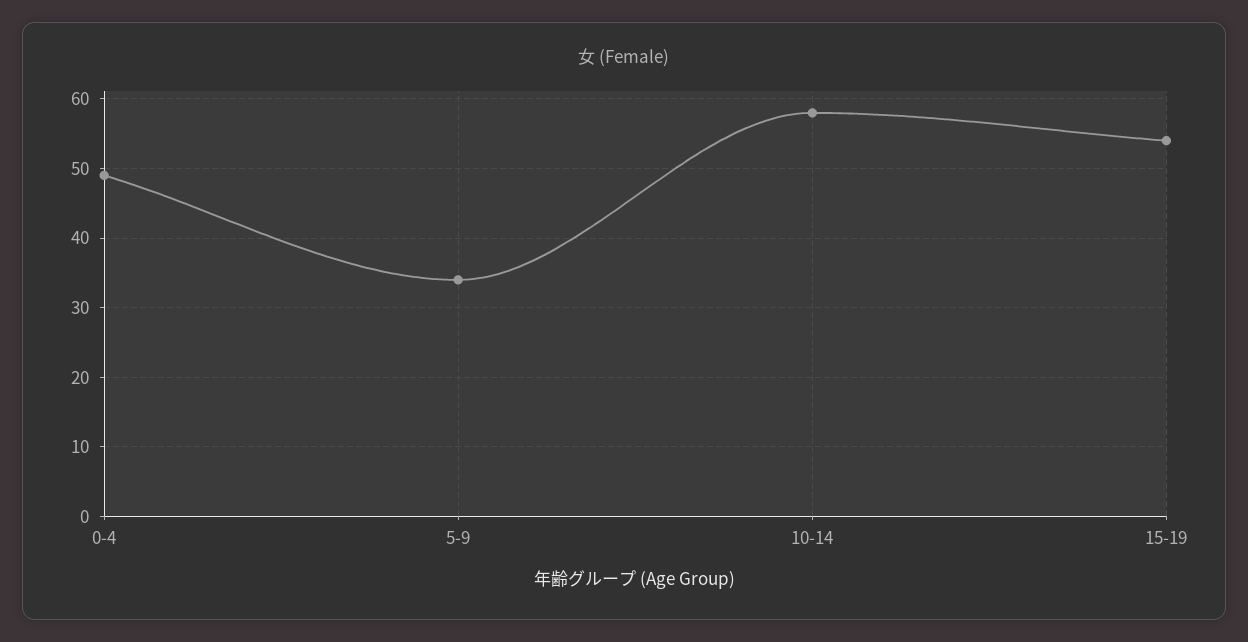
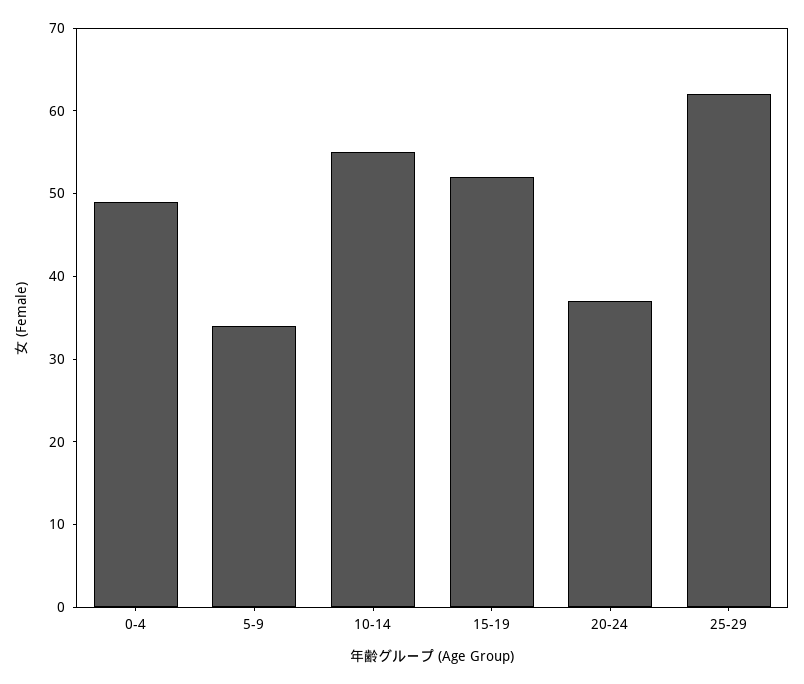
10-14: 58 -> 55
15-19: 54 -> 52
20-24: none -> 37
25-29: none -> 62

